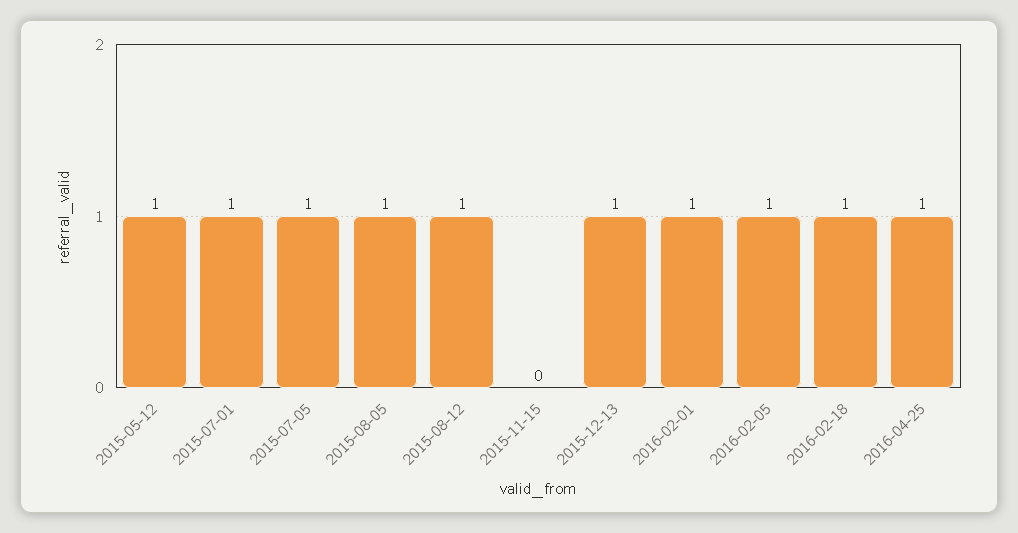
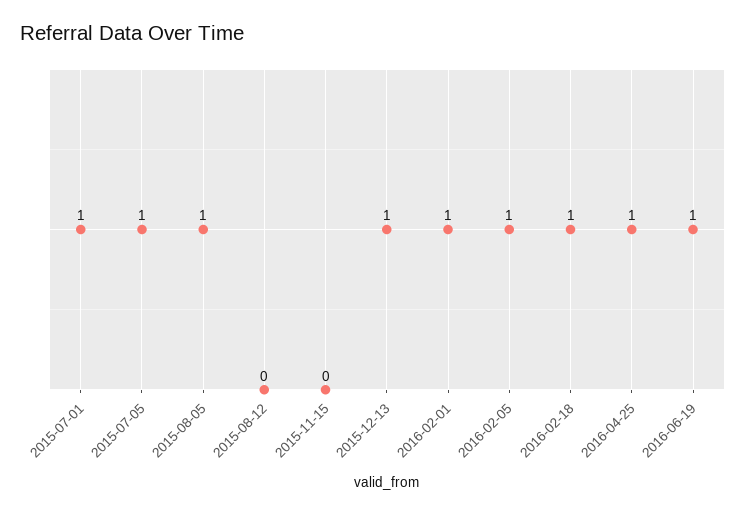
2015-05-12: 1 -> none
2015-08-12: 1 -> 0
2016-06-19: none -> 1

